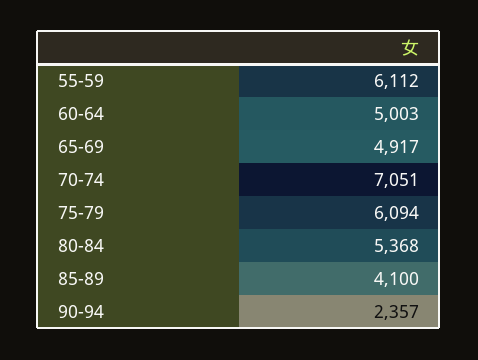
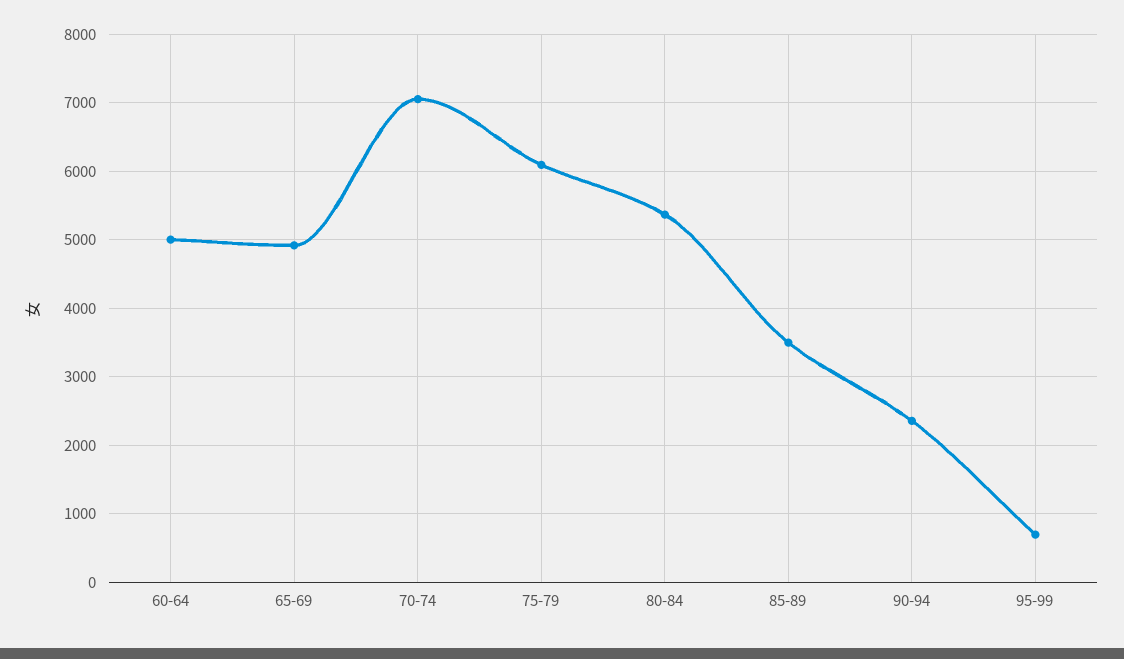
55-59: 6112 -> none
85-89: 4100 -> 3500
95-99: none -> 700

